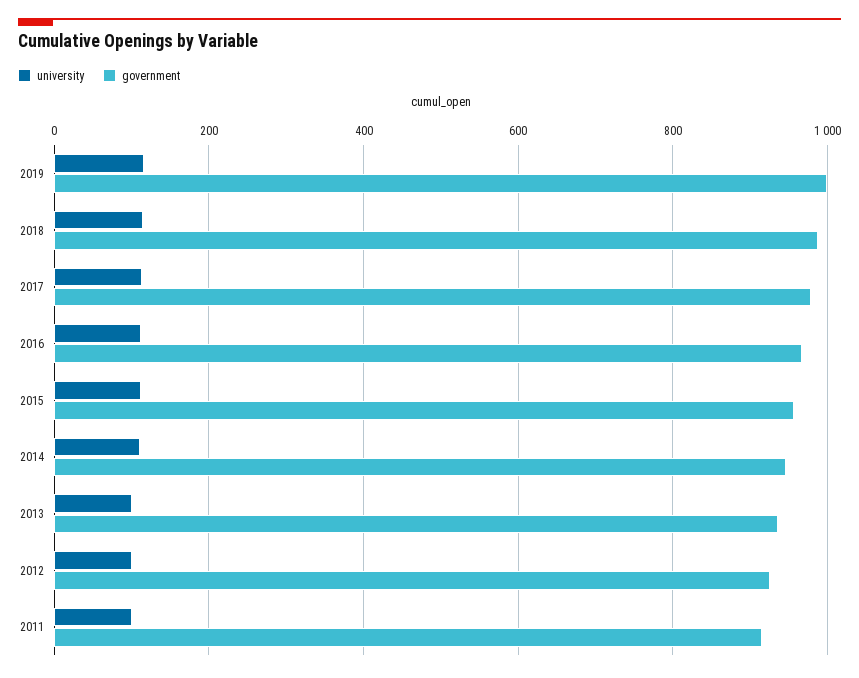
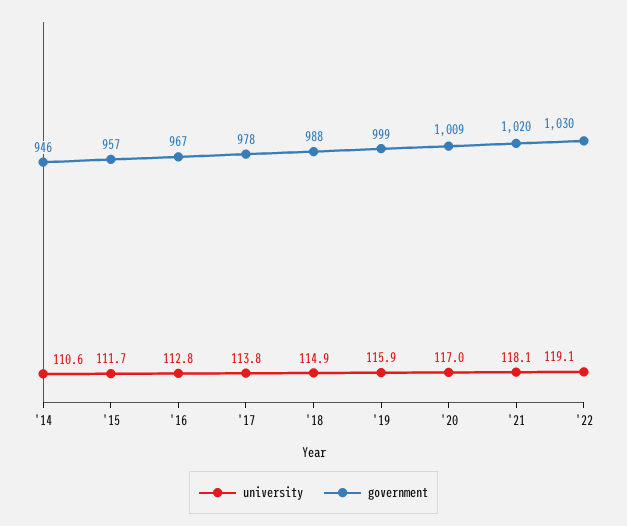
university, 2013: 100 -> none
government, 2013: 940 -> none
university, 2012: 100 -> none
government, 2012: 920 -> none
university, 2011: 100 -> none
government, 2011: 920 -> none
university, '20: none -> 117
government, '20: none -> 1009
university, '21: none -> 118.1
government, '21: none -> 1020
university, '22: none -> 119.1
government, '22: none -> 1030

